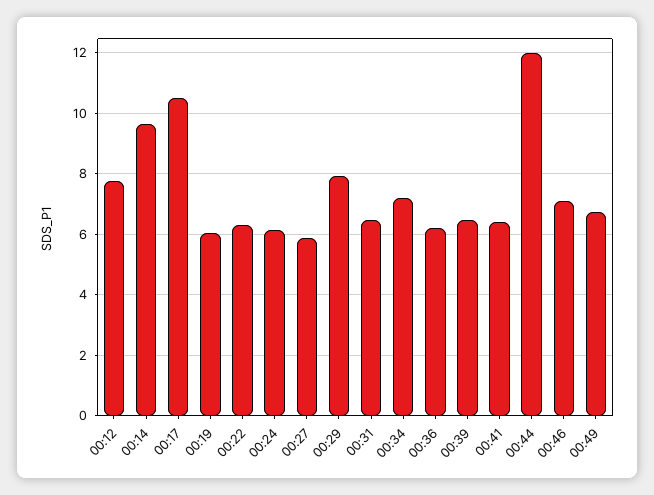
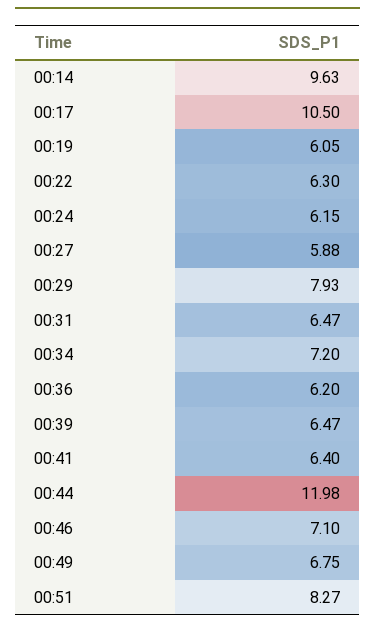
00:12: 7.8 -> none
00:51: none -> 8.27

